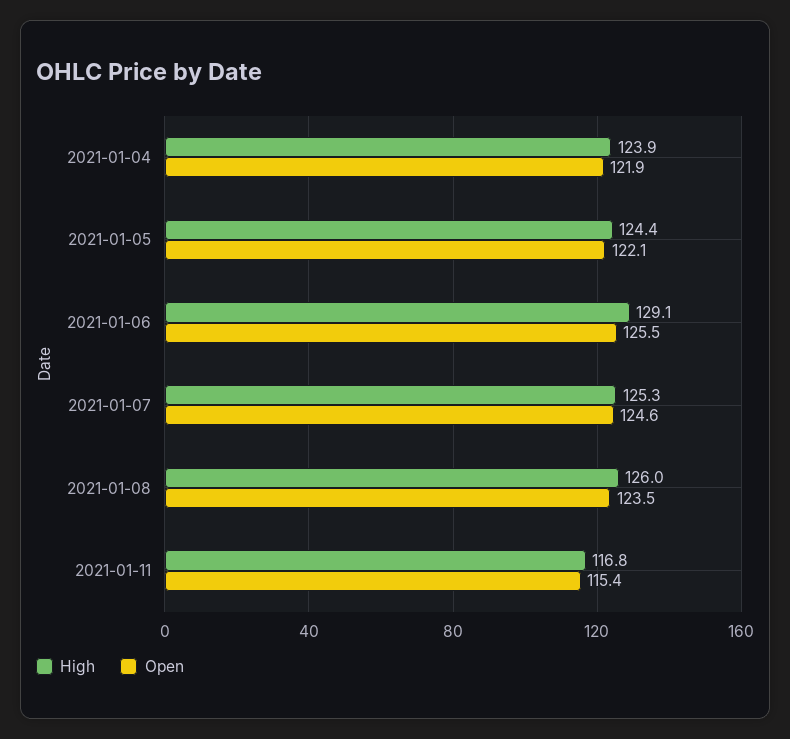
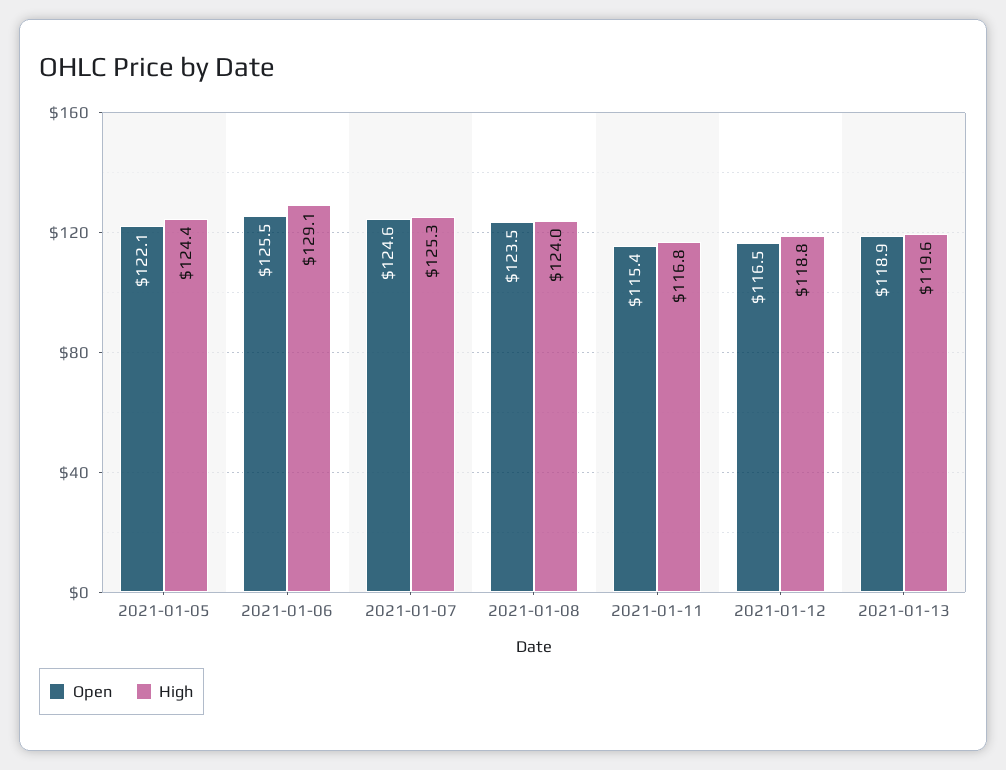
High, 2021-01-04: 123.9 -> none
Open, 2021-01-04: 121.9 -> none
High, 2021-01-08: 126 -> 124
Open, 2021-01-12: none -> 116.5
High, 2021-01-12: none -> 118.8
Open, 2021-01-13: none -> 118.9
High, 2021-01-13: none -> 119.6

